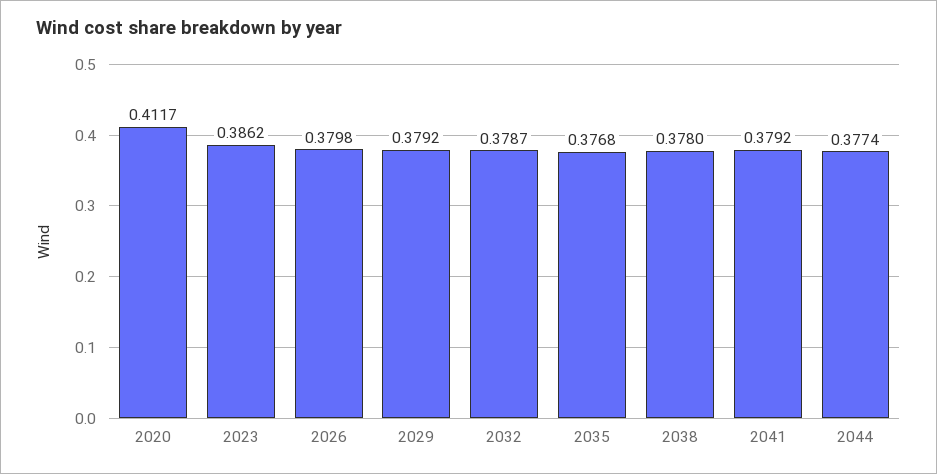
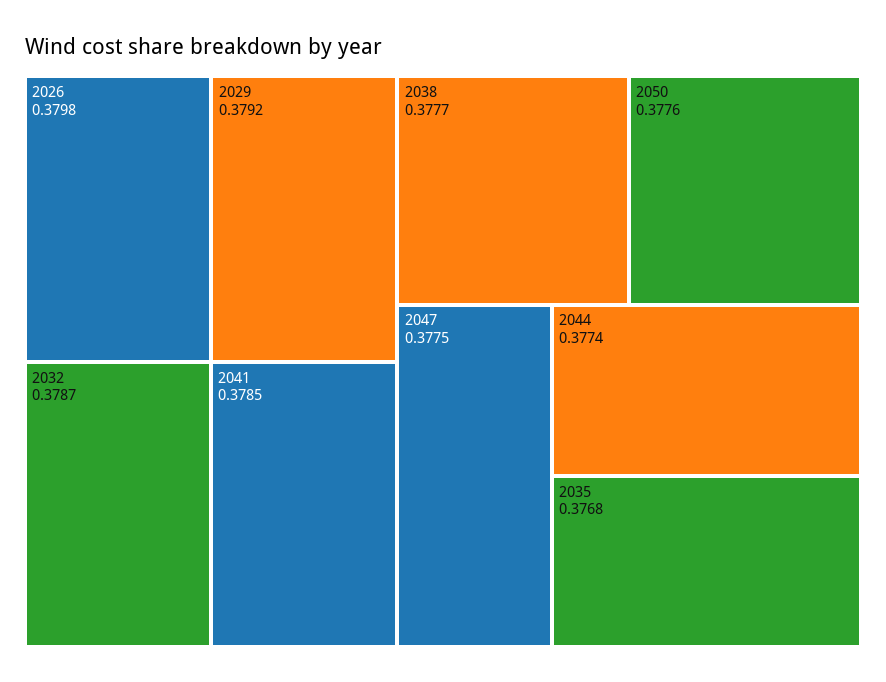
2020: 0.4117 -> none
2023: 0.3862 -> none
2038: 0.378 -> 0.3777
2041: 0.3792 -> 0.3785
2050: none -> 0.3776
2047: none -> 0.3775

